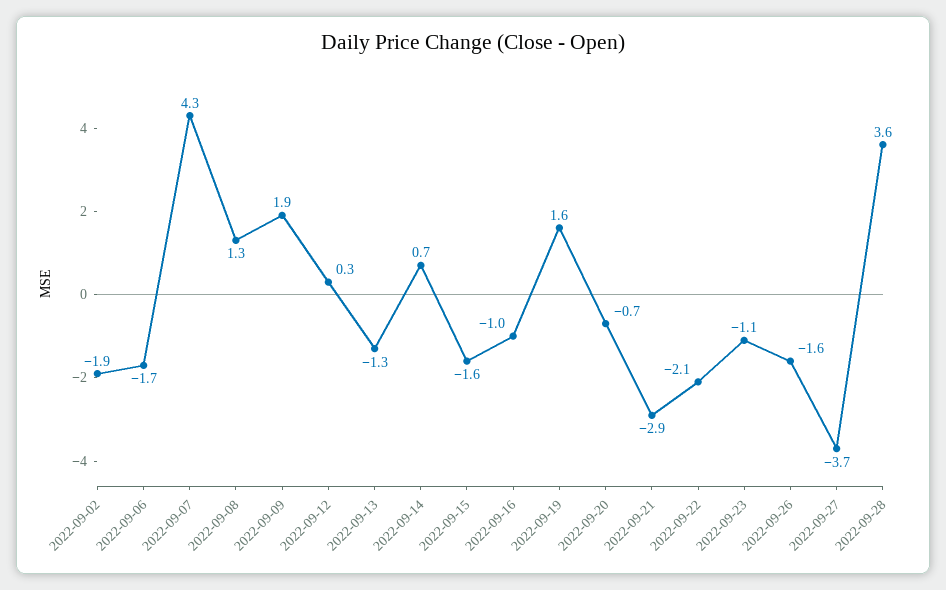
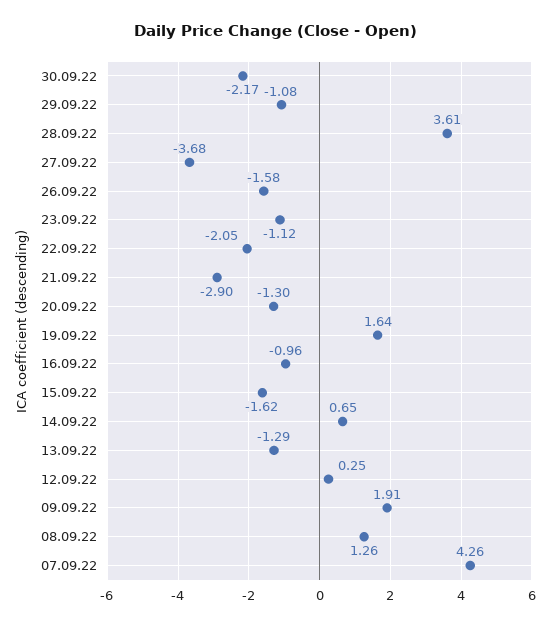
2022-09-02: -1.9 -> none
2022-09-06: -1.7 -> none
2022-09-20: -0.7 -> -1.3
30.09.22: none -> -2.17
29.09.22: none -> -1.08

